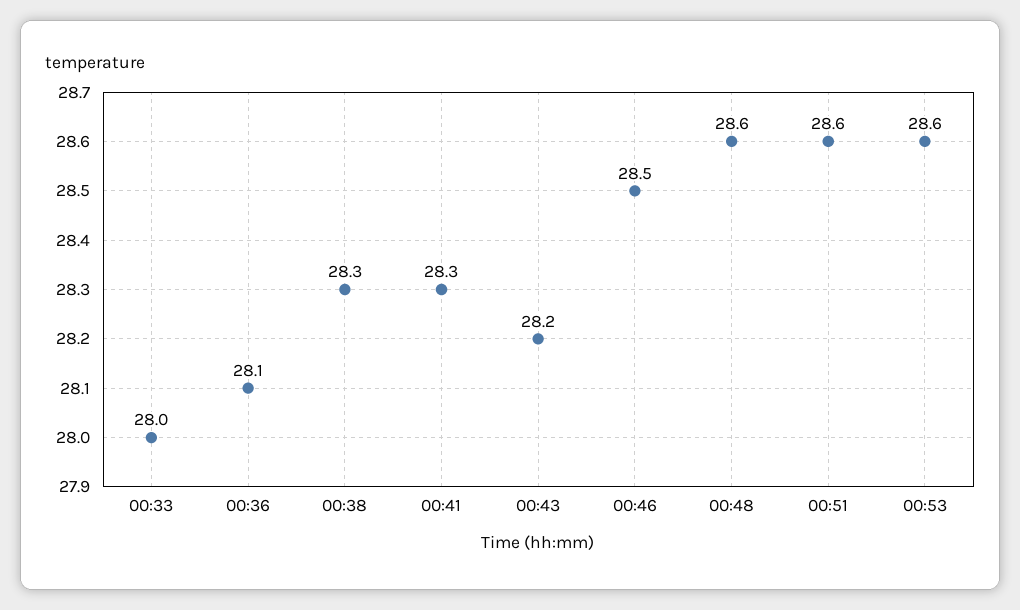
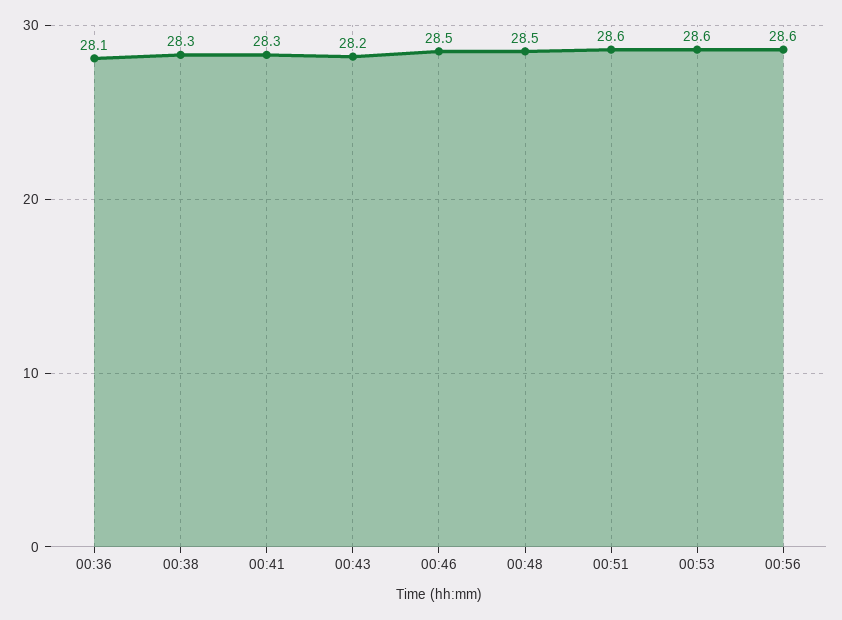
00:33: 28 -> none
00:48: 28.6 -> 28.5
00:56: none -> 28.6

